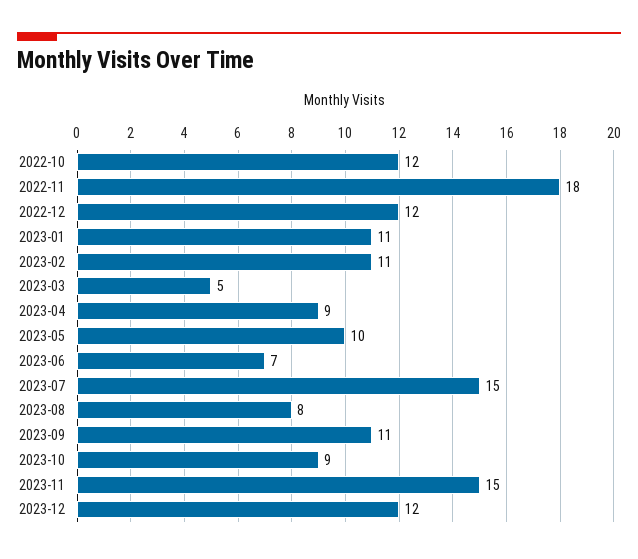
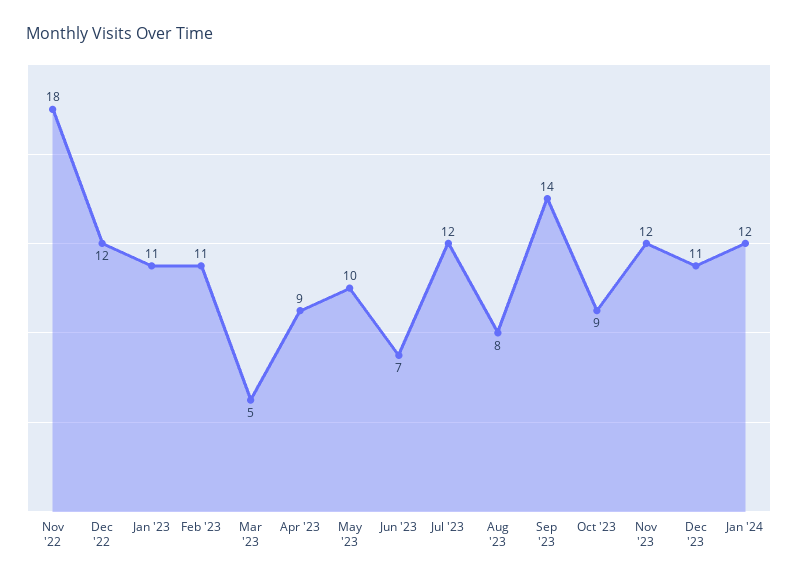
2022-10: 12 -> none
2023-07: 15 -> 12
2023-09: 11 -> 14
2023-11: 15 -> 12
2023-12: 12 -> 11
Jan '24: none -> 12

